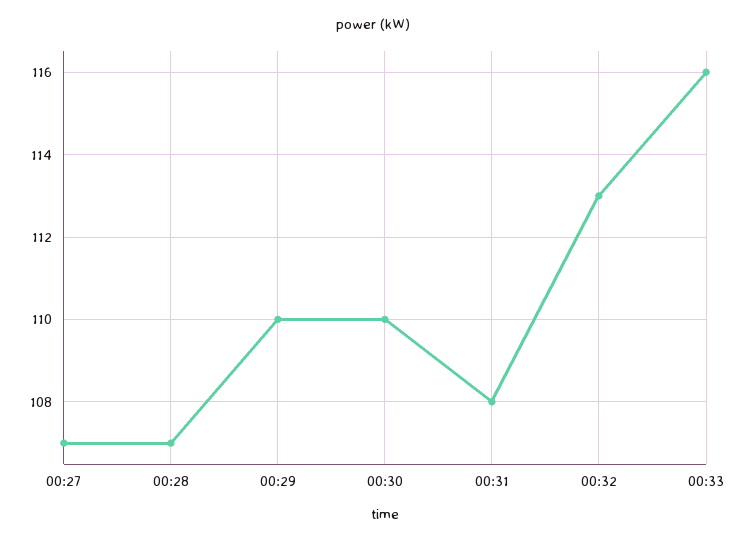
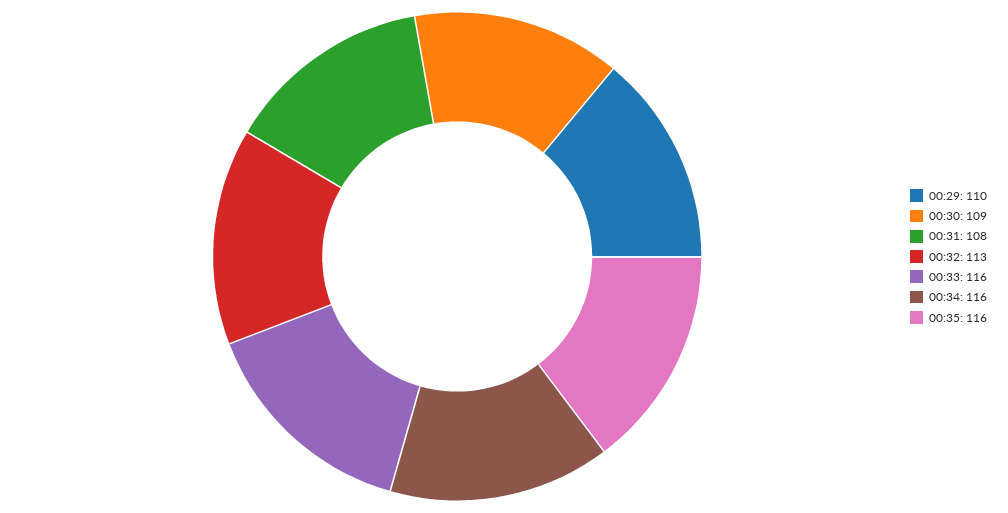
00:27: 107 -> none
00:28: 107 -> none
00:30: 110 -> 109
00:34: none -> 116
00:35: none -> 116

